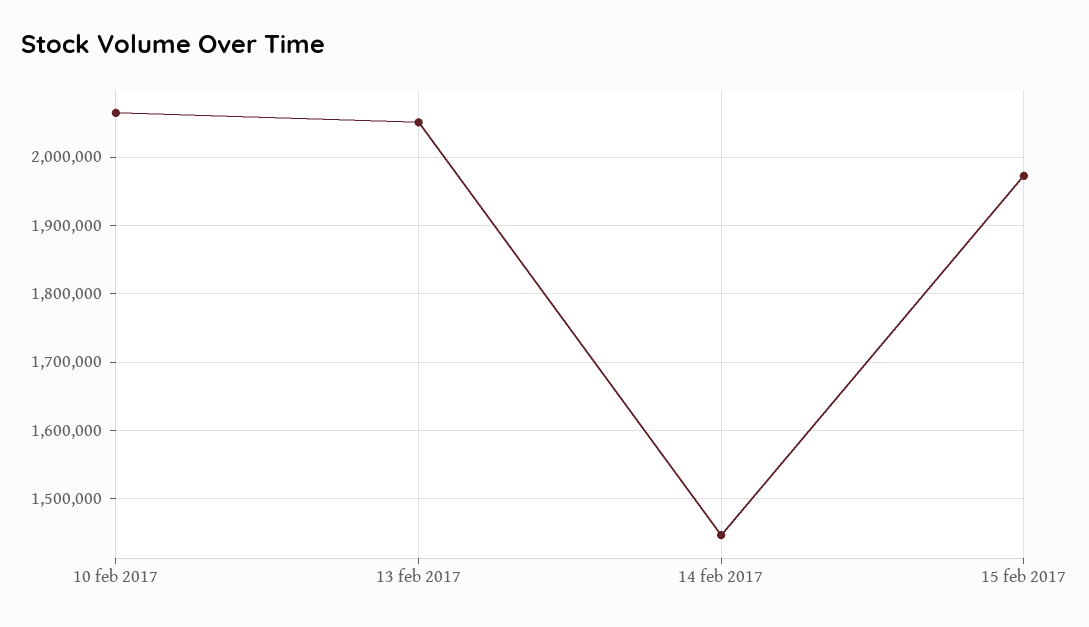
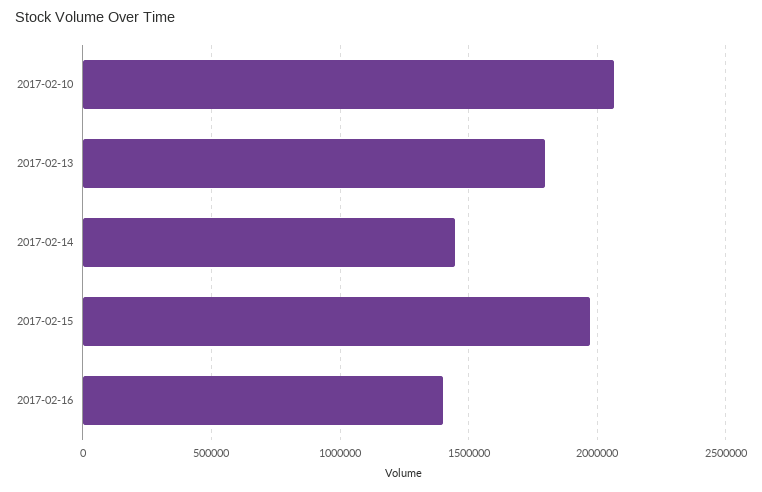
13 feb 2017: 2050000 -> 1800000
2017-02-16: none -> 1400000

